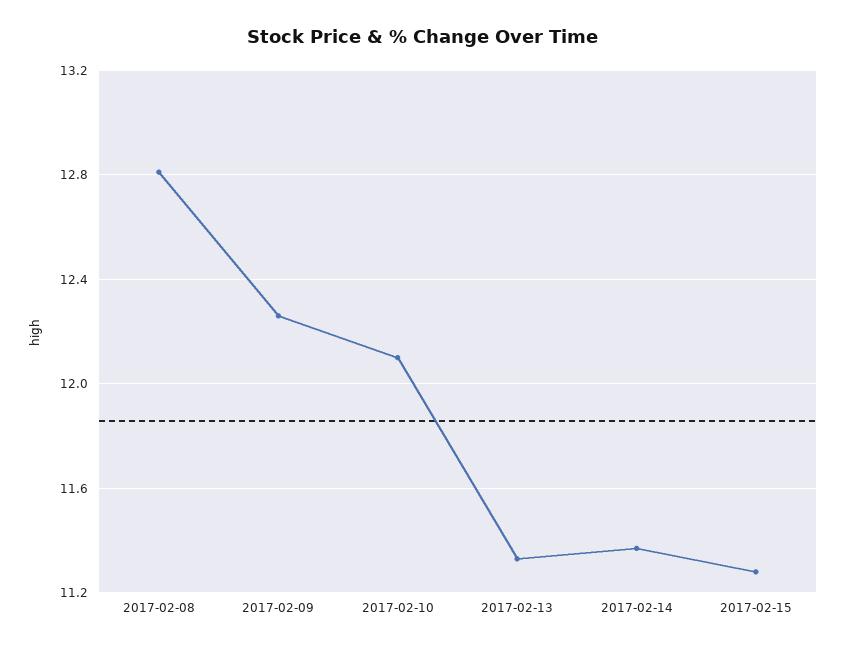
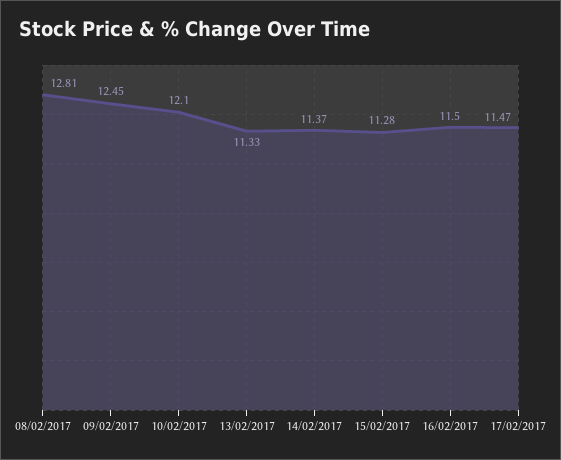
2017-02-09: 12.25 -> 12.45
16/02/2017: none -> 11.5
17/02/2017: none -> 11.47

